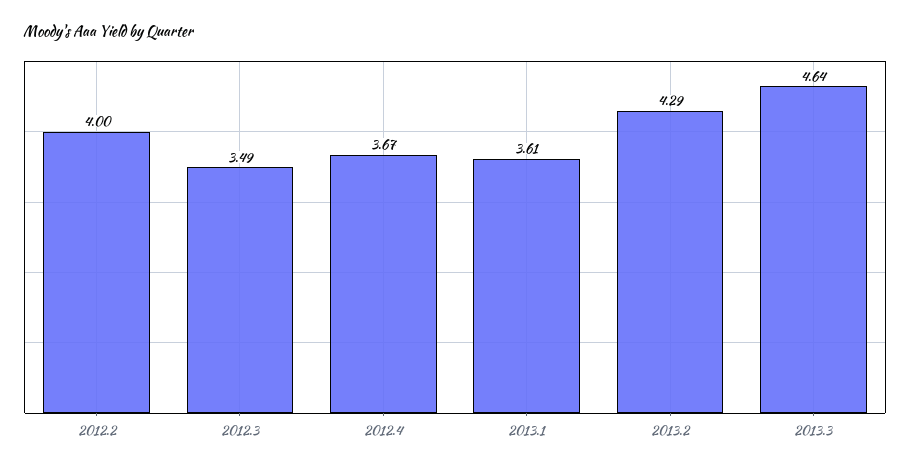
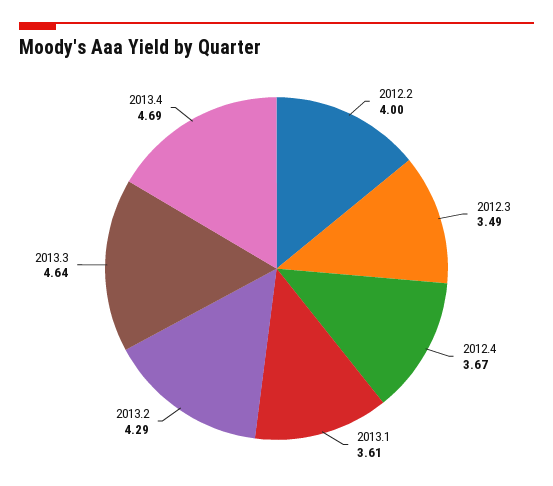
2013.4: none -> 4.69

